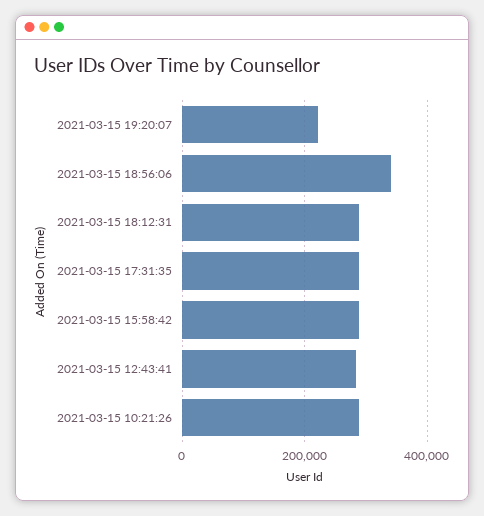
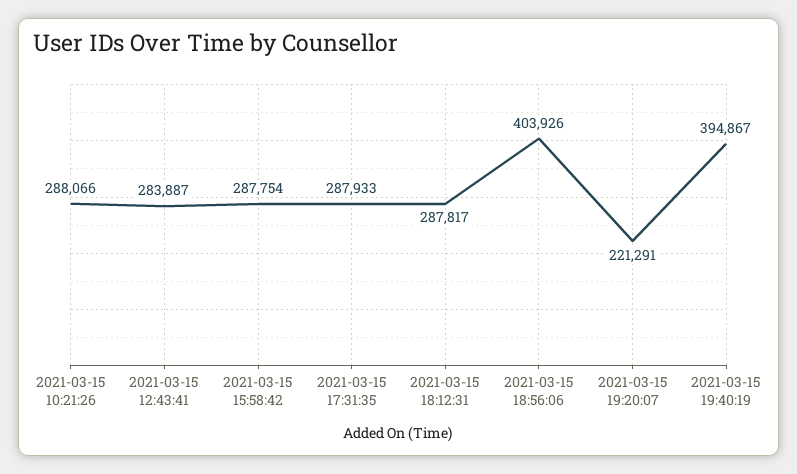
2021-03-15 18:56:06: 340000 -> 403926
2021-03-15 19:40:19: none -> 394867

